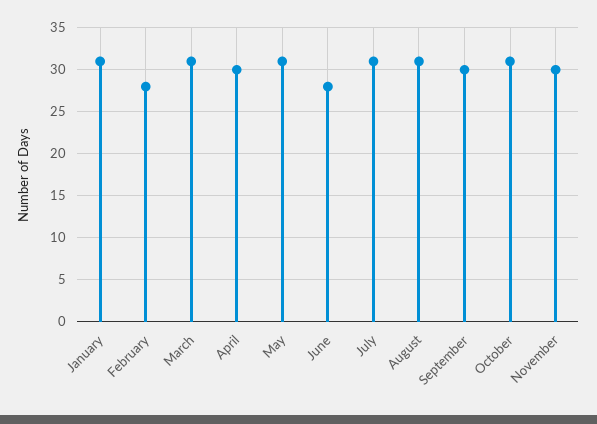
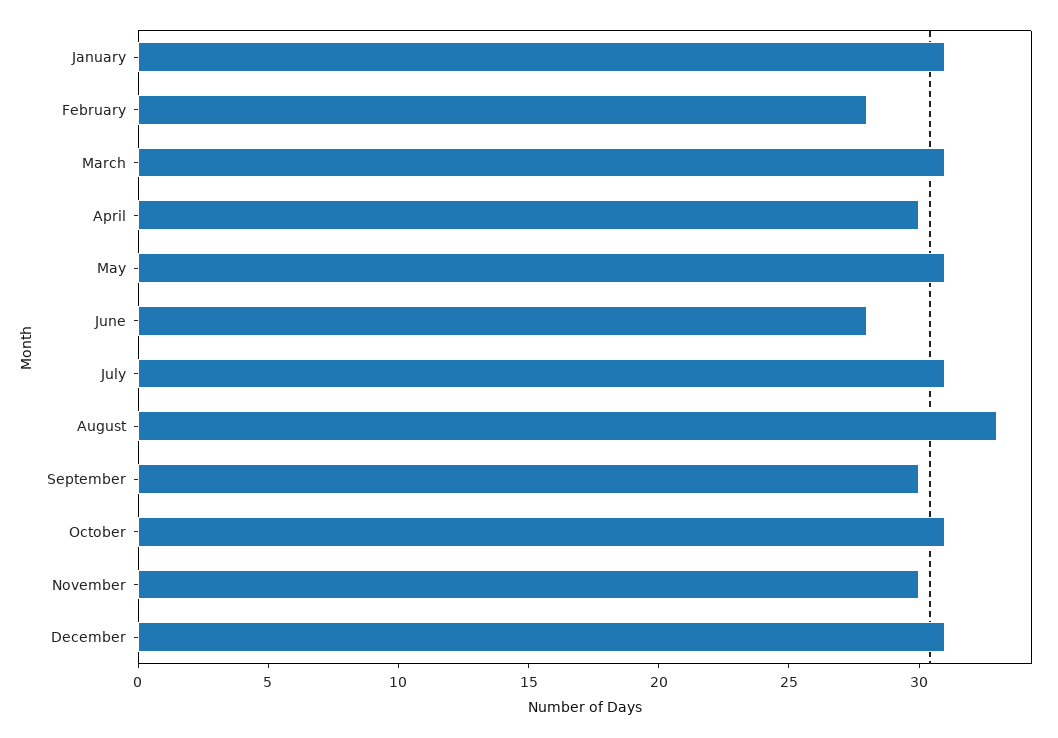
August: 31 -> 33
December: none -> 31

